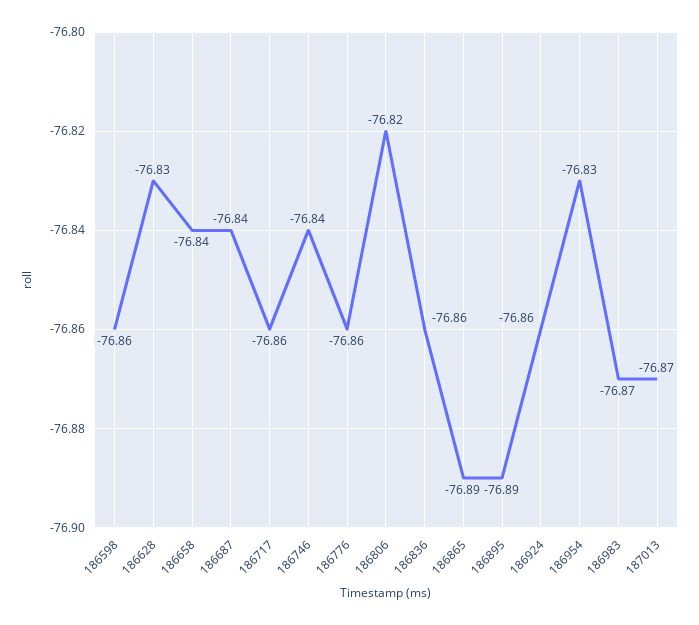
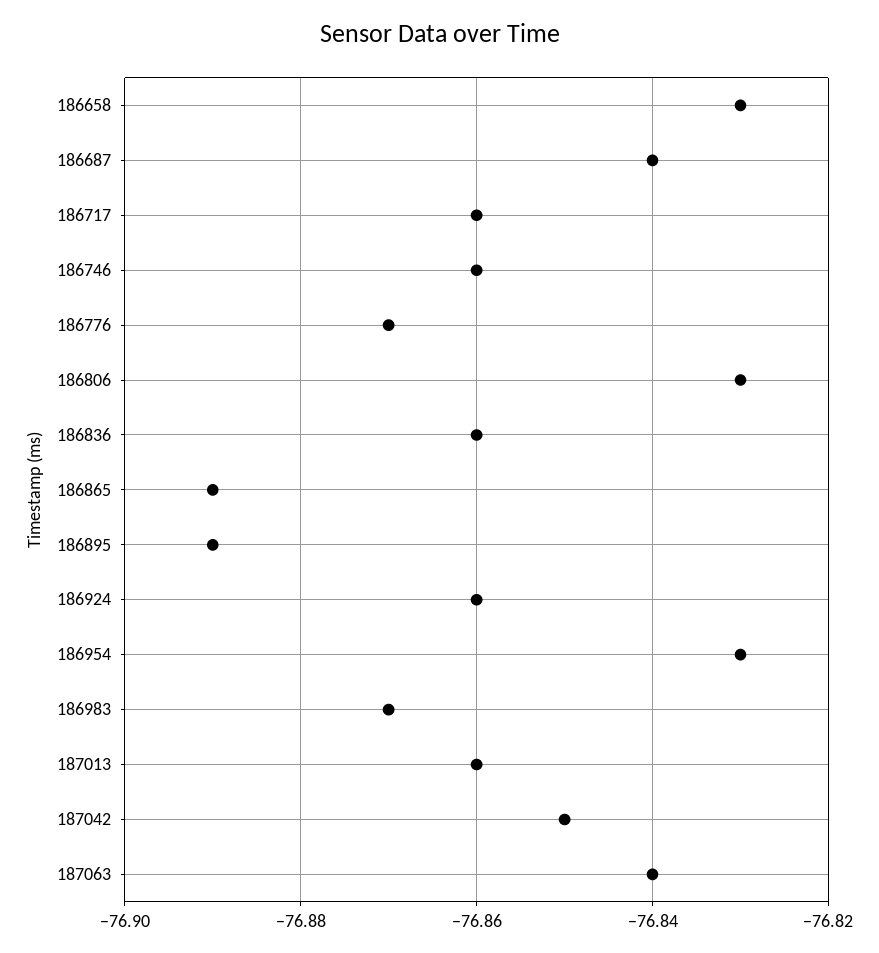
186598: -76.86 -> none
186628: -76.83 -> none
186658: -76.84 -> -76.83
186746: -76.84 -> -76.86
186776: -76.86 -> -76.87
186806: -76.82 -> -76.83
187013: -76.87 -> -76.86
187042: none -> -76.85
187063: none -> -76.84

